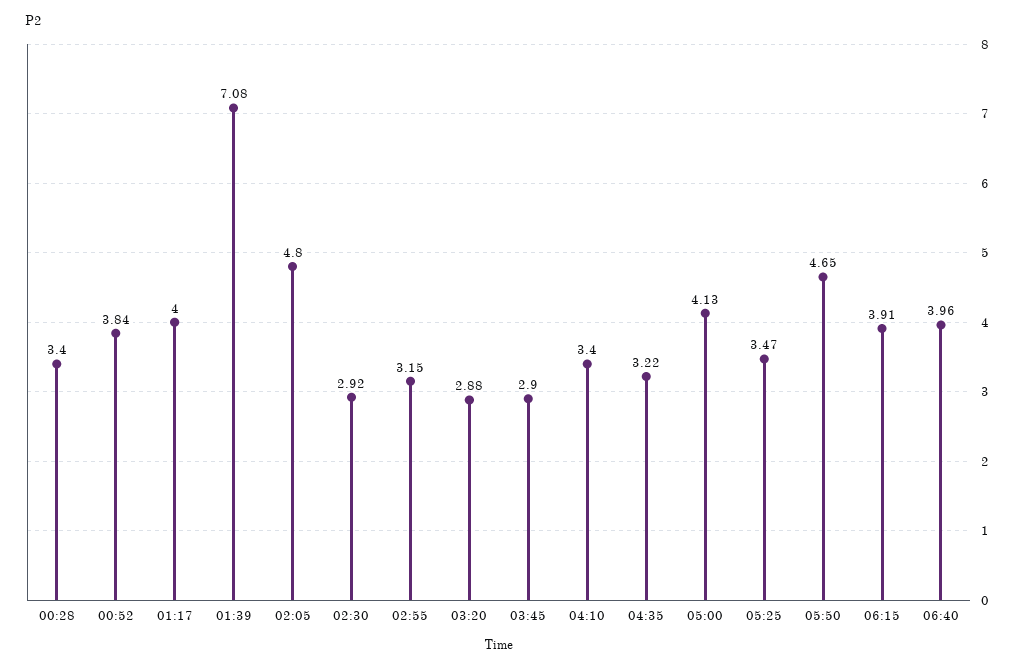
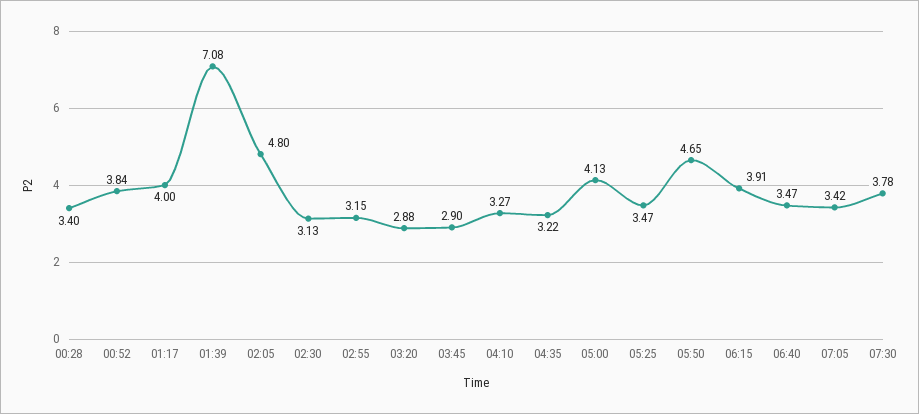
02:30: 2.92 -> 3.13
04:10: 3.4 -> 3.27
06:40: 3.96 -> 3.47
07:05: none -> 3.42
07:30: none -> 3.78

